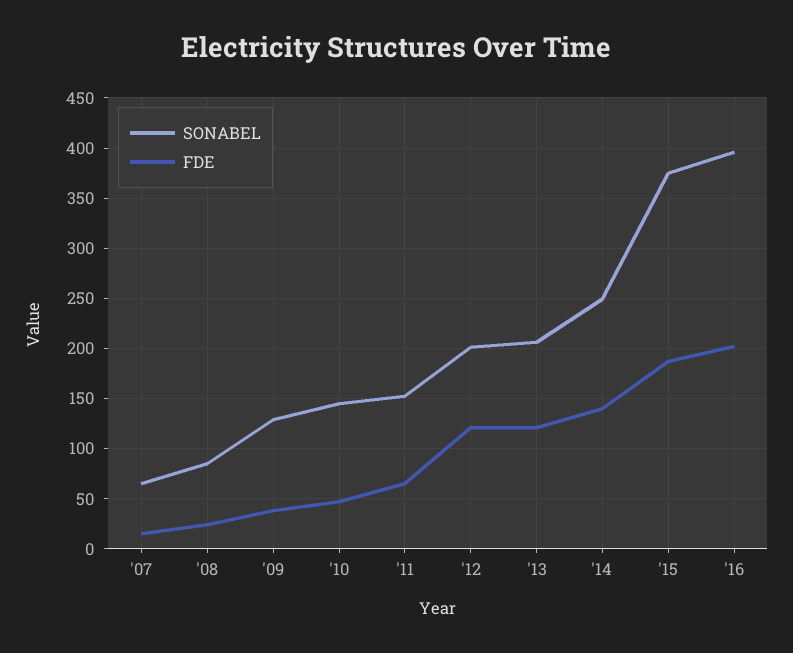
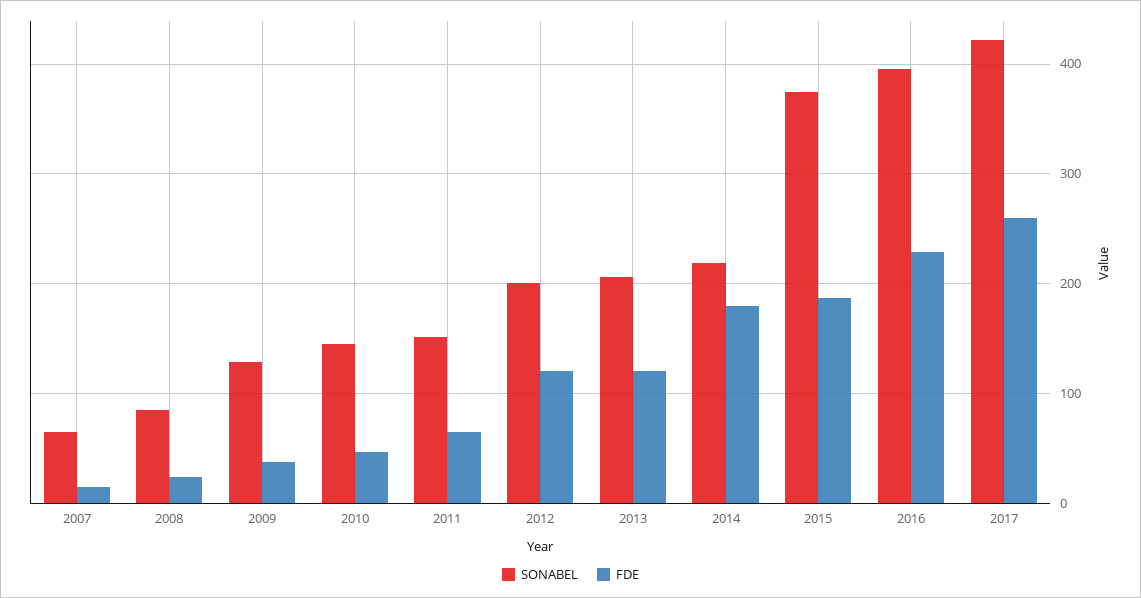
SONABEL, '14: 250 -> 220
FDE, '14: 140 -> 180
FDE, '16: 200 -> 230
SONABEL, 2017: none -> 420
FDE, 2017: none -> 260

